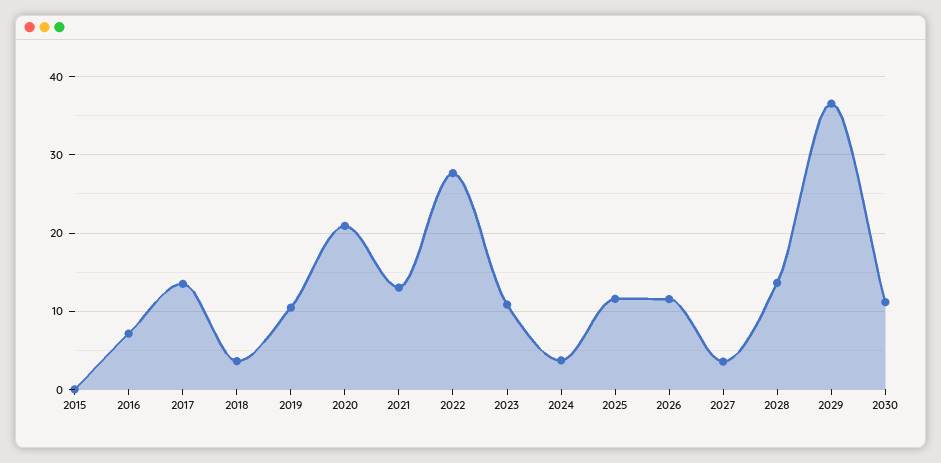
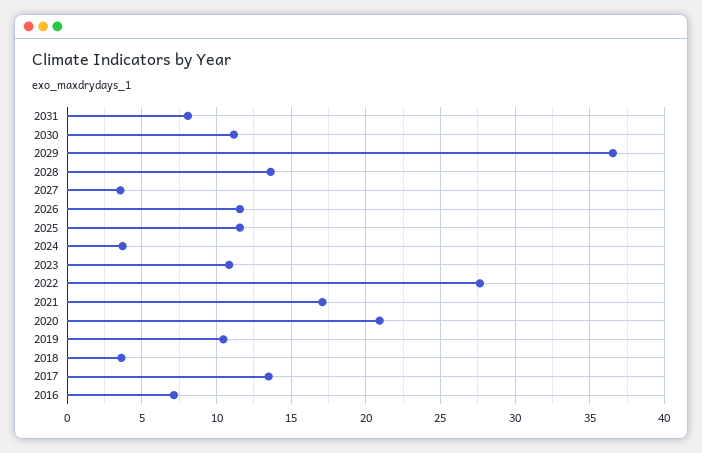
2015: 0 -> none
2021: 13 -> 17
2031: none -> 8

